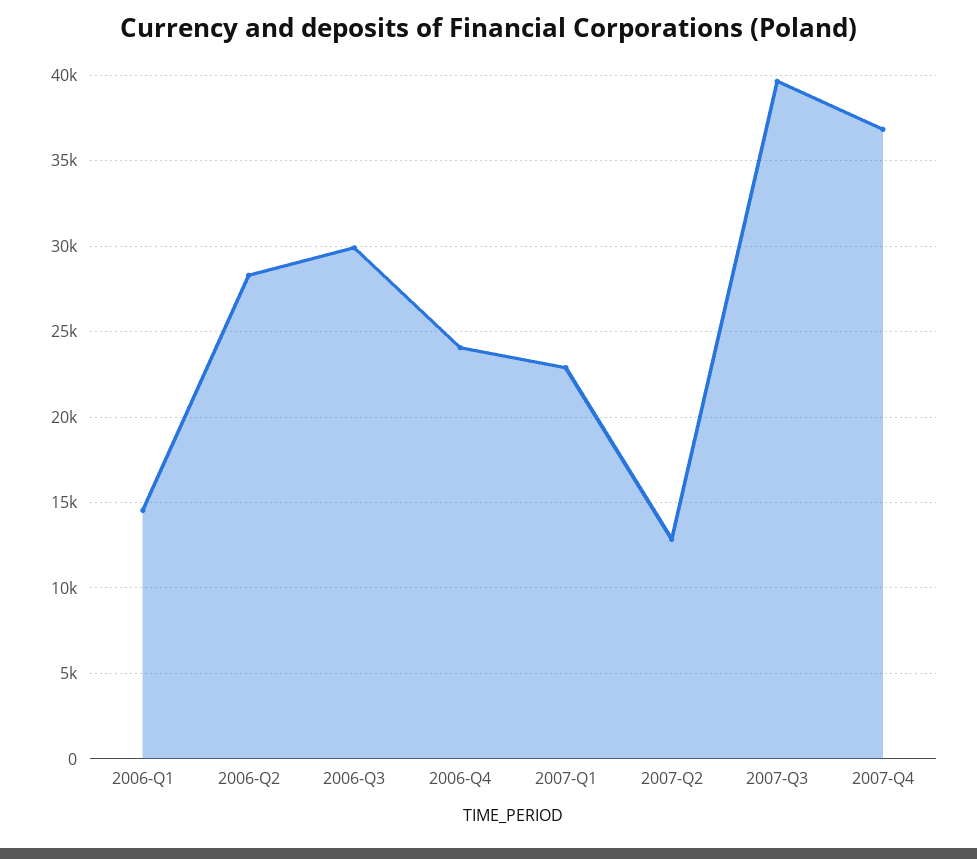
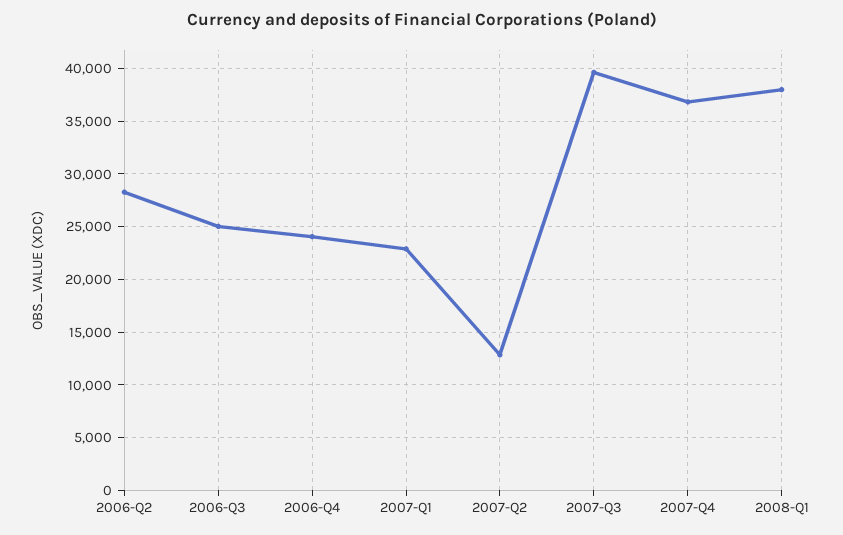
2006-Q1: 14500 -> none
2006-Q3: 30000 -> 25000
2008-Q1: none -> 38000

